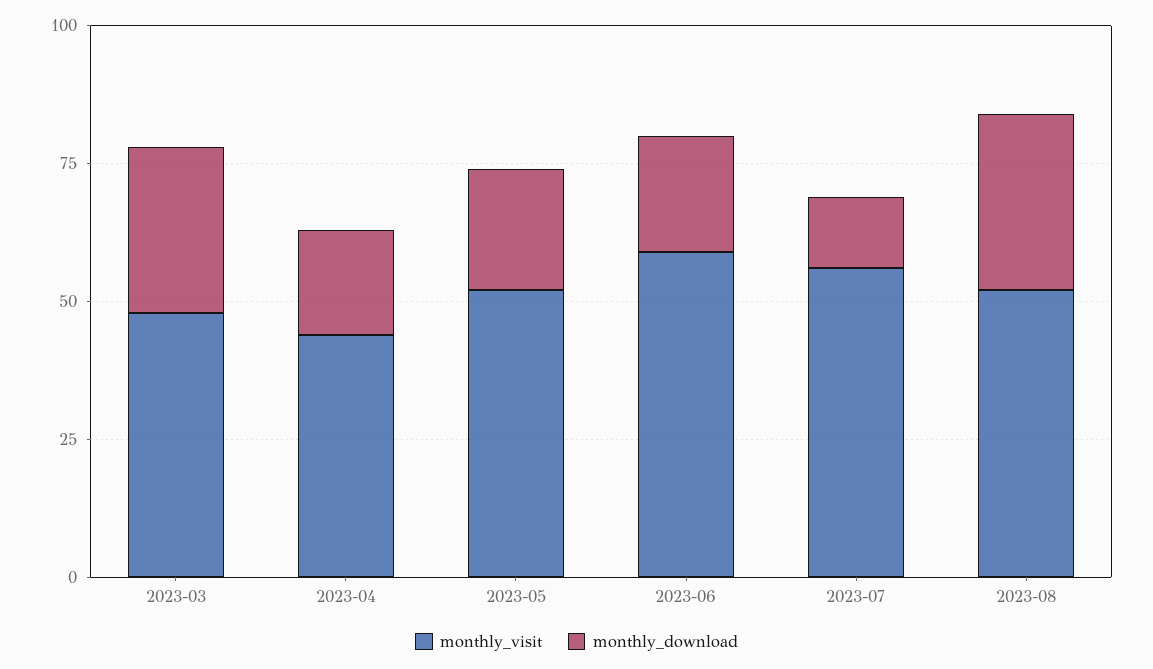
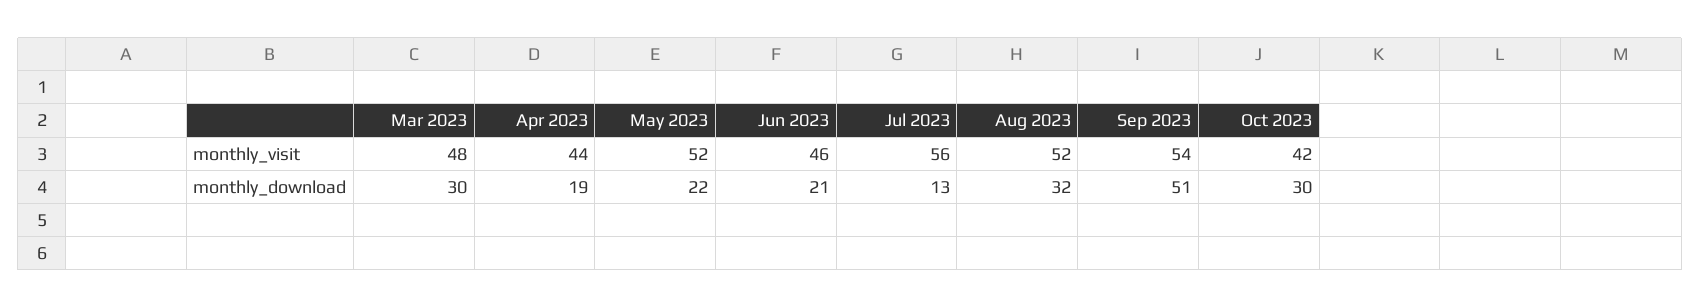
monthly_visit, 2023-06: 60 -> 46
monthly_visit, Sep 2023: none -> 54
monthly_visit, Oct 2023: none -> 42
monthly_download, Sep 2023: none -> 51
monthly_download, Oct 2023: none -> 30

